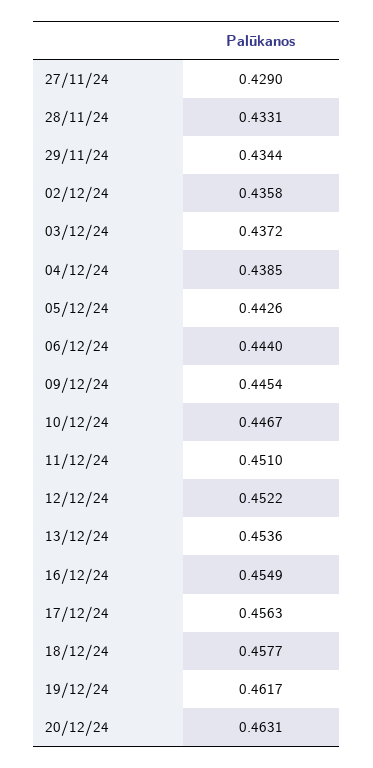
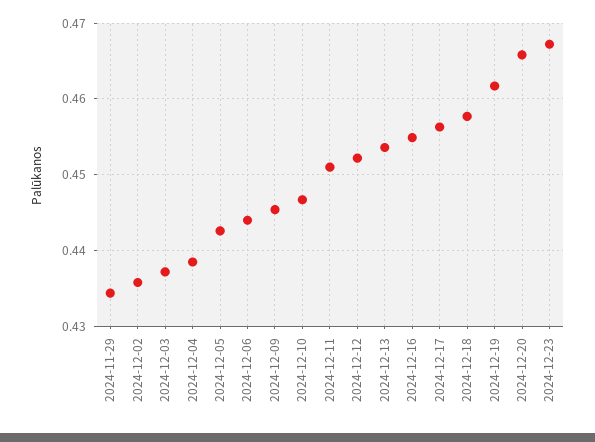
27/11/24: 0.429 -> none
28/11/24: 0.4331 -> none
20/12/24: 0.4631 -> 0.466
2024-12-23: none -> 0.467

